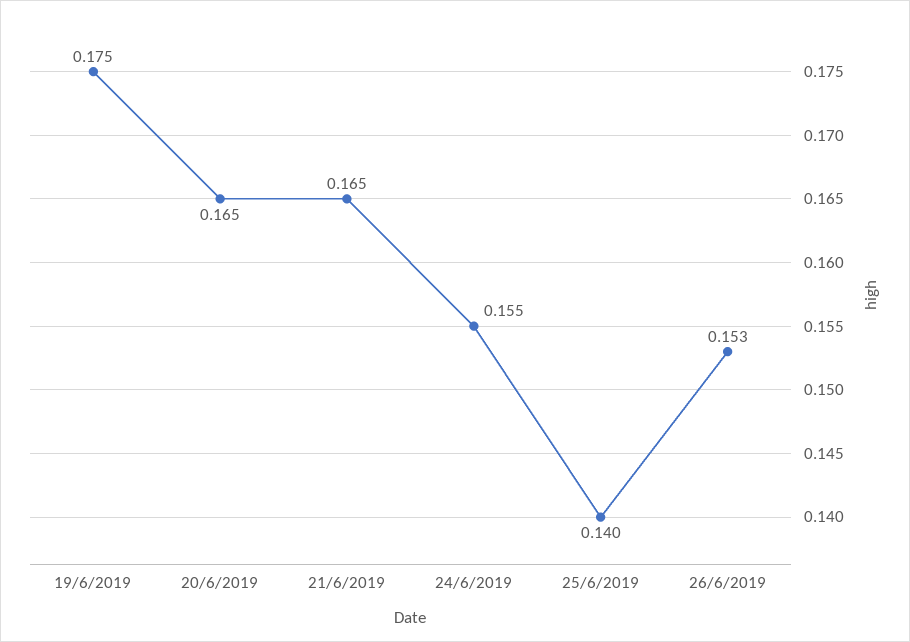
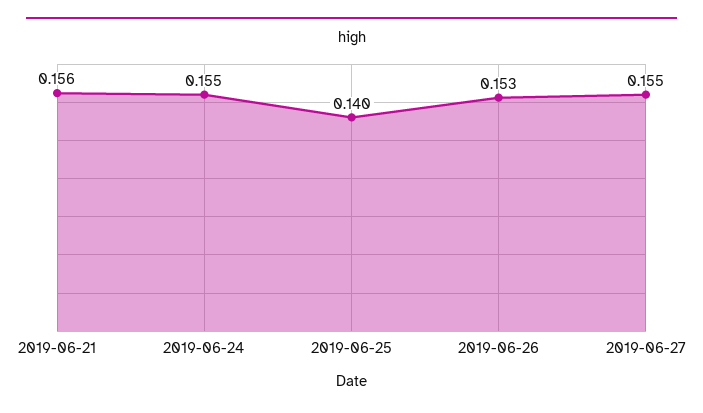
19/6/2019: 0.175 -> none
20/6/2019: 0.165 -> none
21/6/2019: 0.165 -> 0.156
2019-06-27: none -> 0.155

